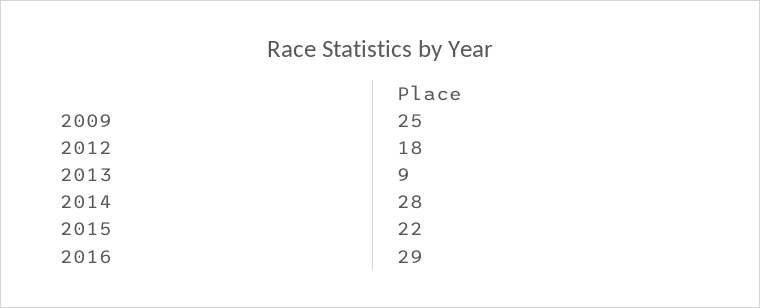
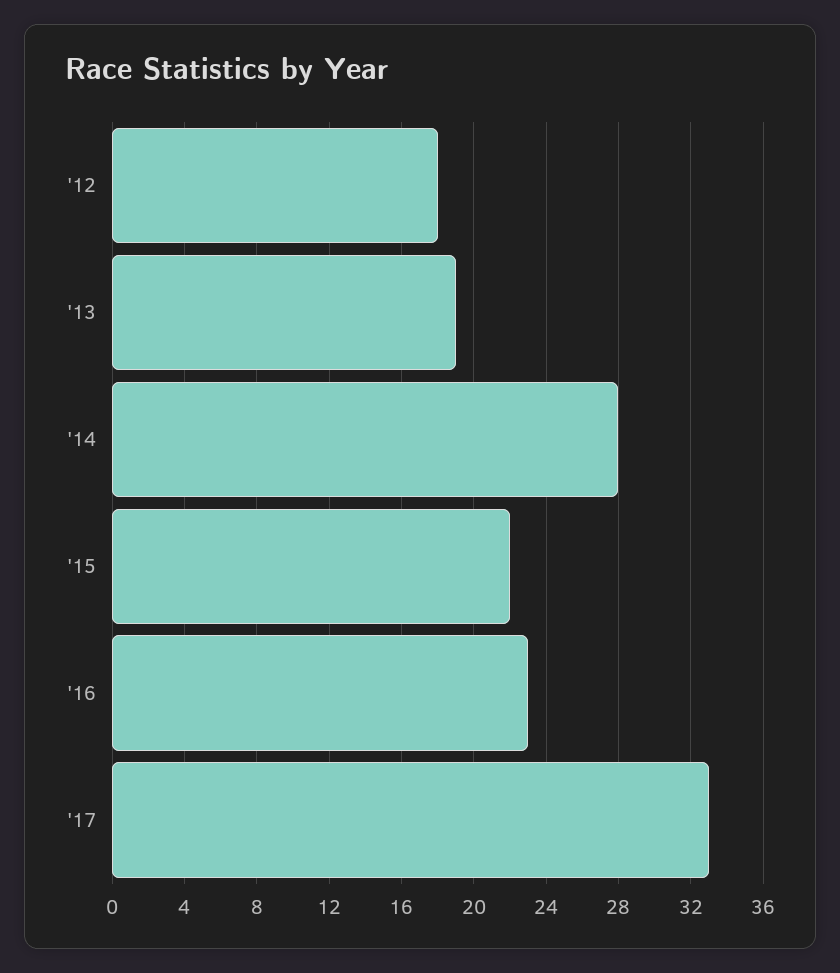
2009: 25 -> none
2013: 9 -> 19
2016: 29 -> 23
'17: none -> 33

